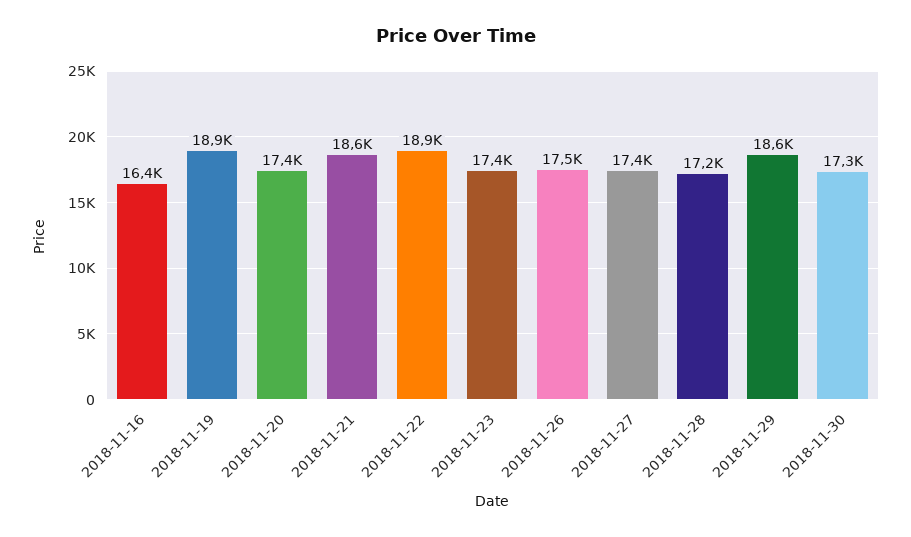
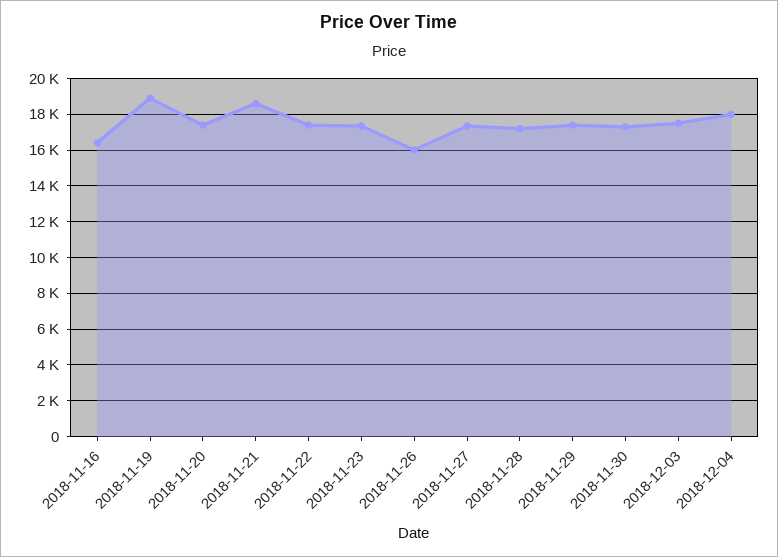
2018-11-22: 18900 -> 17500
2018-11-26: 17500 -> 16000
2018-11-29: 18600 -> 17500
2018-12-03: none -> 17500
2018-12-04: none -> 18000

